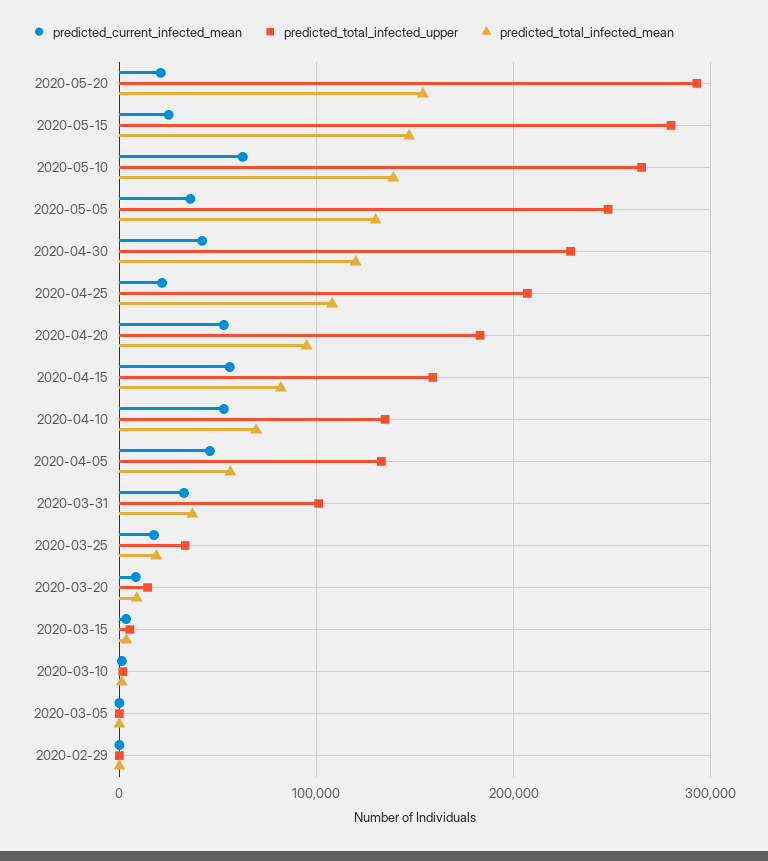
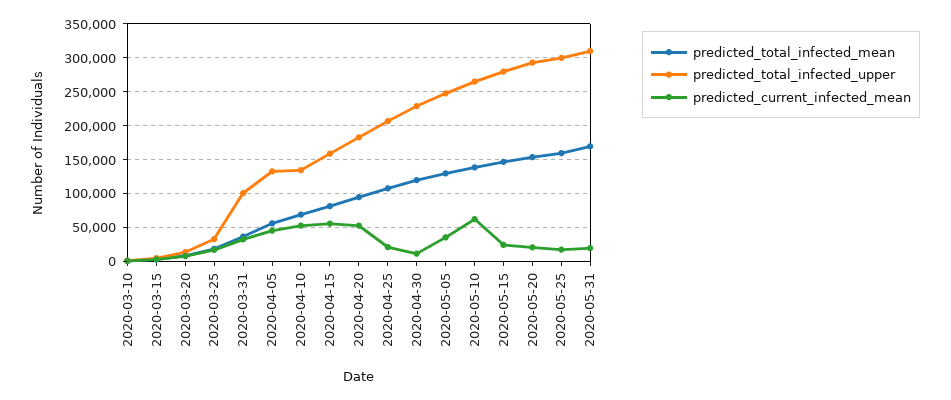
predicted_current_infected_mean, 2020-04-30: 40000 -> 10000
predicted_current_infected_mean, 2020-03-05: 0 -> none
predicted_total_infected_upper, 2020-03-05: 0 -> none
predicted_total_infected_mean, 2020-03-05: 0 -> none
predicted_current_infected_mean, 2020-02-29: 0 -> none
predicted_total_infected_upper, 2020-02-29: 0 -> none
predicted_total_infected_mean, 2020-02-29: 0 -> none
predicted_total_infected_mean, 2020-05-25: none -> 160000
predicted_total_infected_upper, 2020-05-25: none -> 300000
predicted_current_infected_mean, 2020-05-25: none -> 20000
predicted_total_infected_mean, 2020-05-31: none -> 170000
predicted_total_infected_upper, 2020-05-31: none -> 310000
predicted_current_infected_mean, 2020-05-31: none -> 20000

